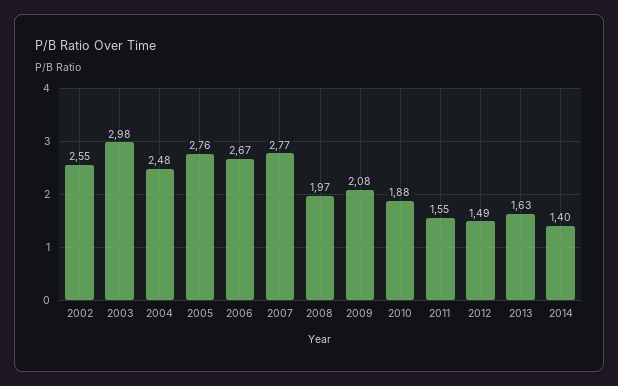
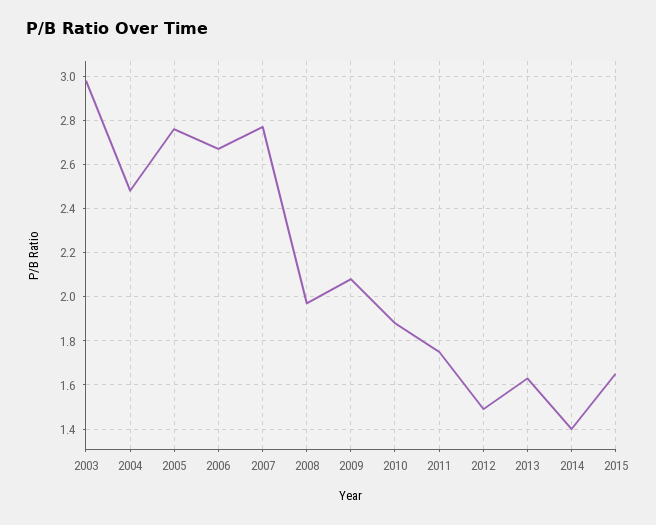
2002: 2.55 -> none
2011: 1.55 -> 1.75
2015: none -> 1.65

